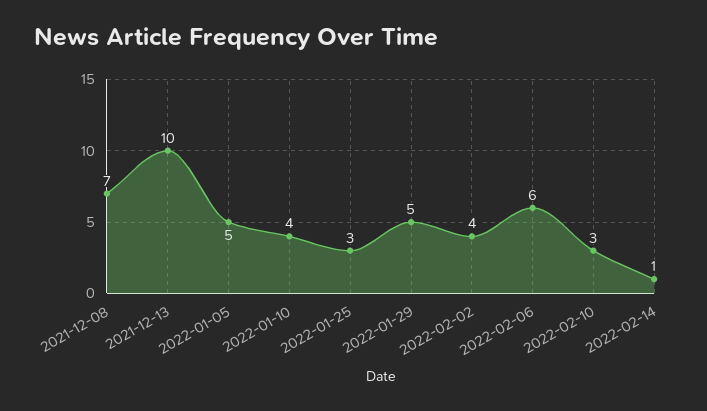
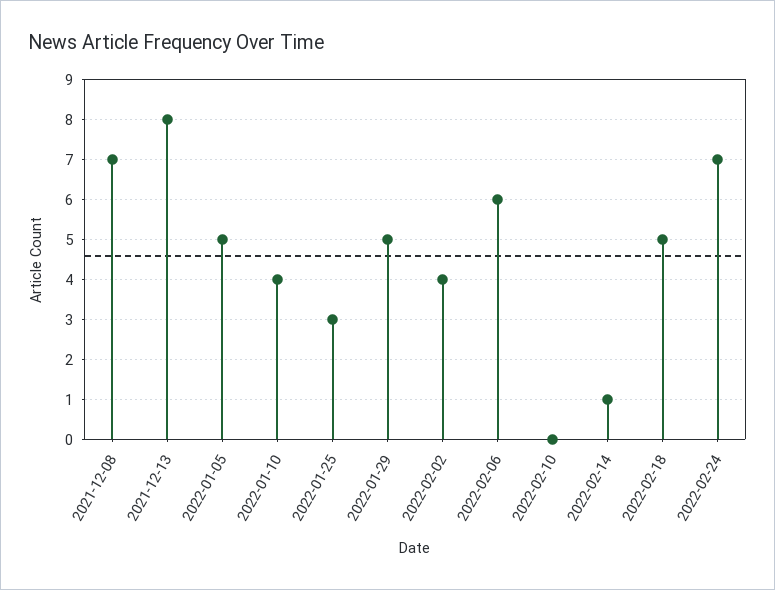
2021-12-13: 10 -> 8
2022-02-10: 3 -> 0
2022-02-18: none -> 5
2022-02-24: none -> 7

